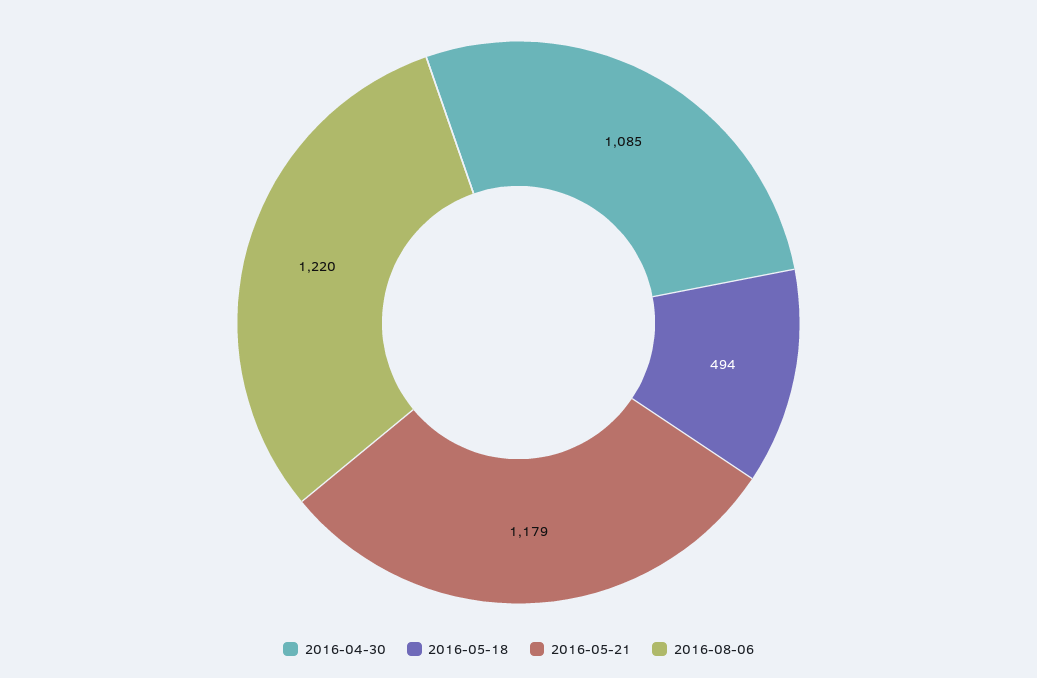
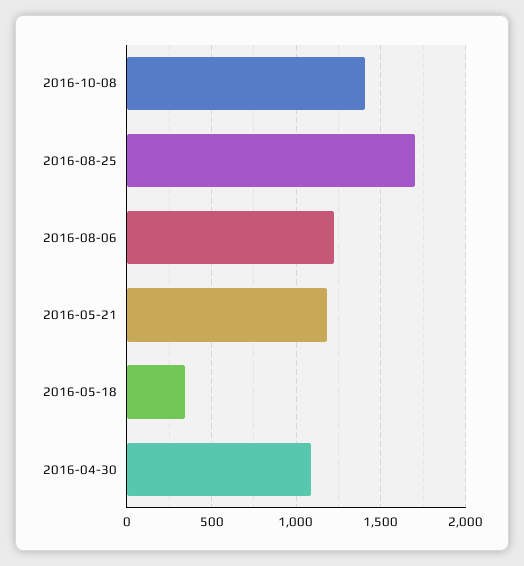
2016-05-18: 494 -> 350
2016-10-08: none -> 1400
2016-08-25: none -> 1700

